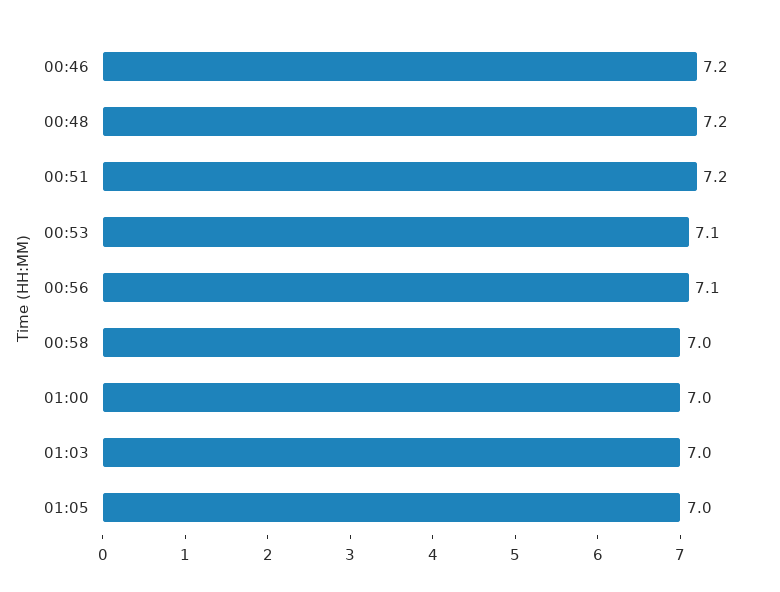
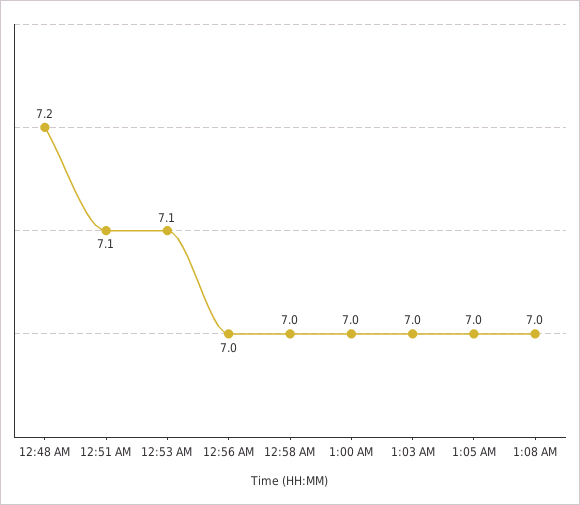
00:46: 7.2 -> none
00:51: 7.2 -> 7.1
00:56: 7.1 -> 7
1:08 AM: none -> 7

